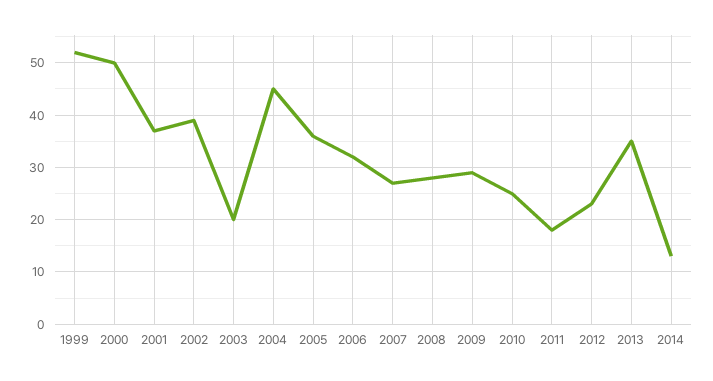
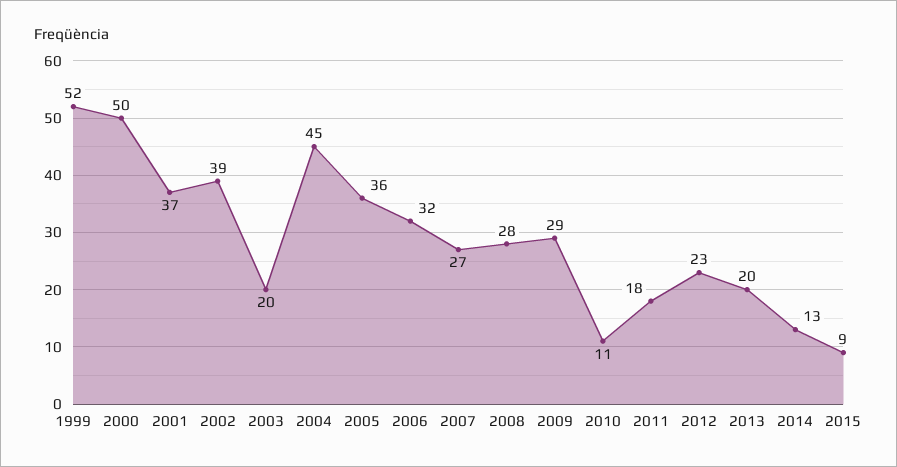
2010: 25 -> 11
2013: 35 -> 20
2015: none -> 9

